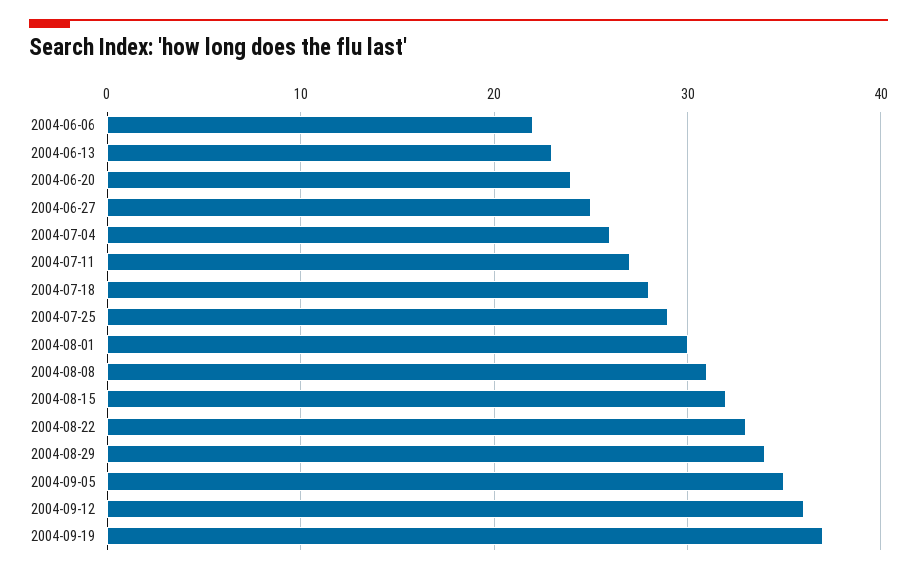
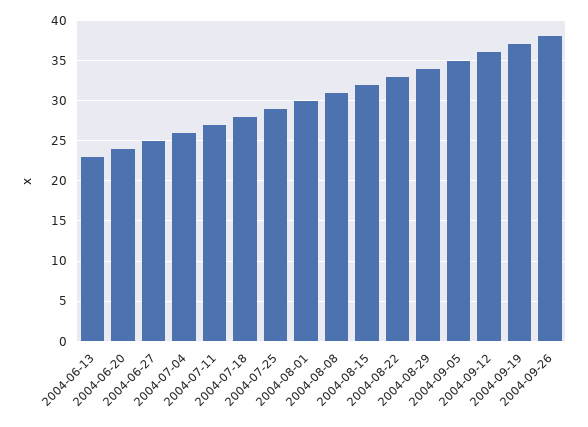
2004-06-06: 22 -> none
2004-09-26: none -> 38

